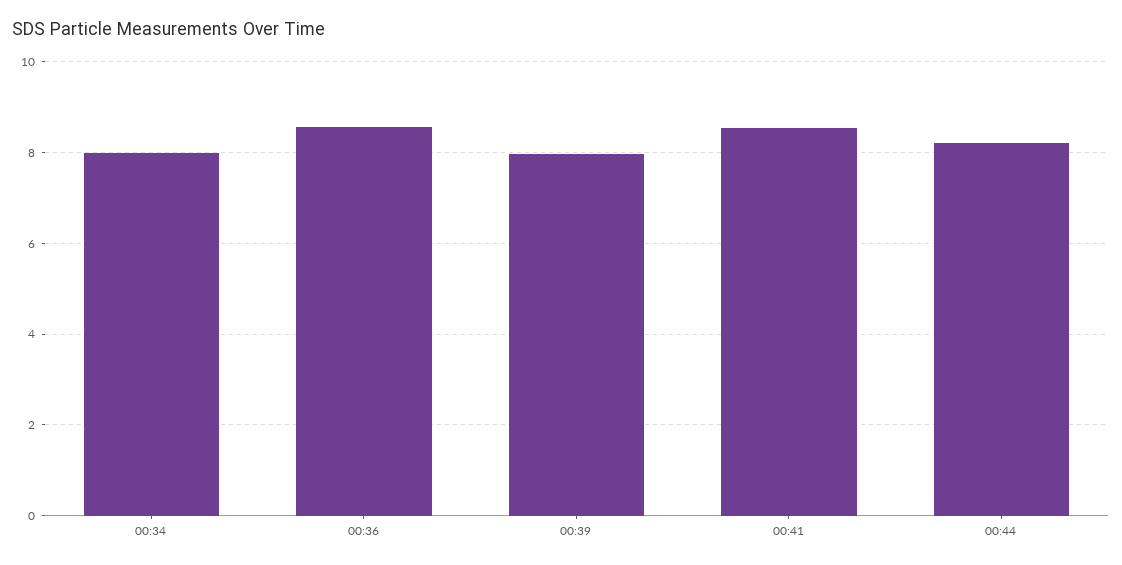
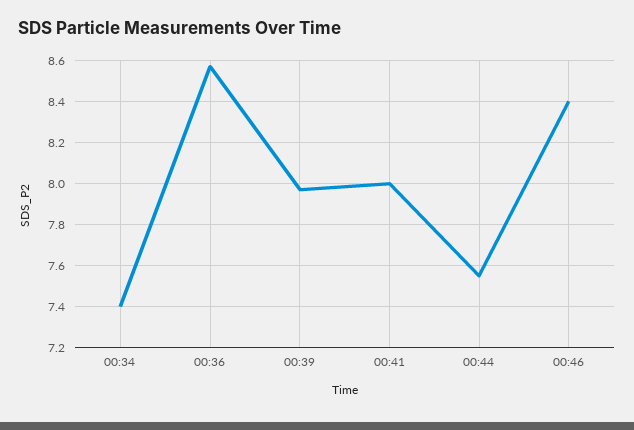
00:34: 8 -> 7.4
00:41: 8.6 -> 8
00:44: 8.2 -> 7.55
00:46: none -> 8.4

